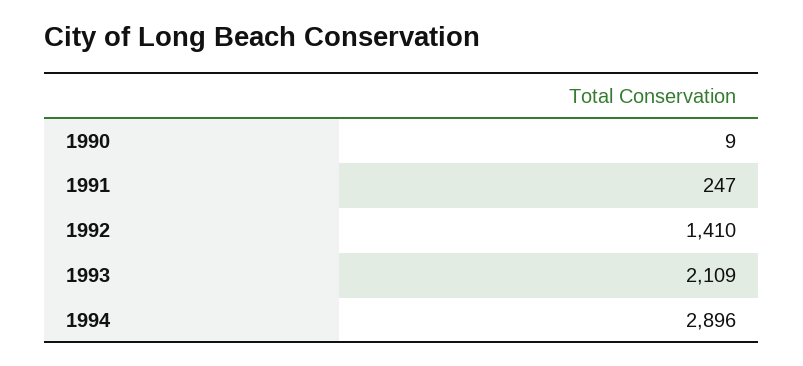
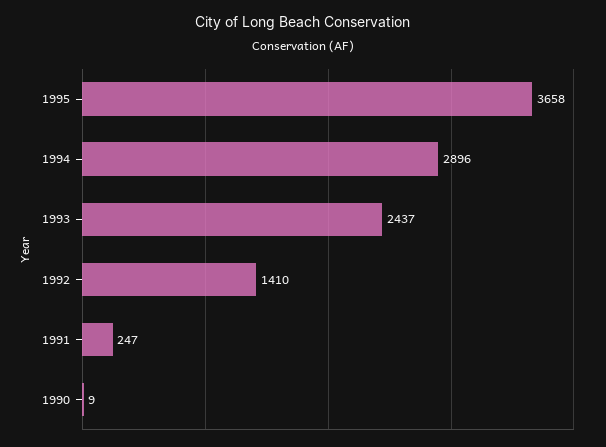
1993: 2109 -> 2437
1995: none -> 3658

